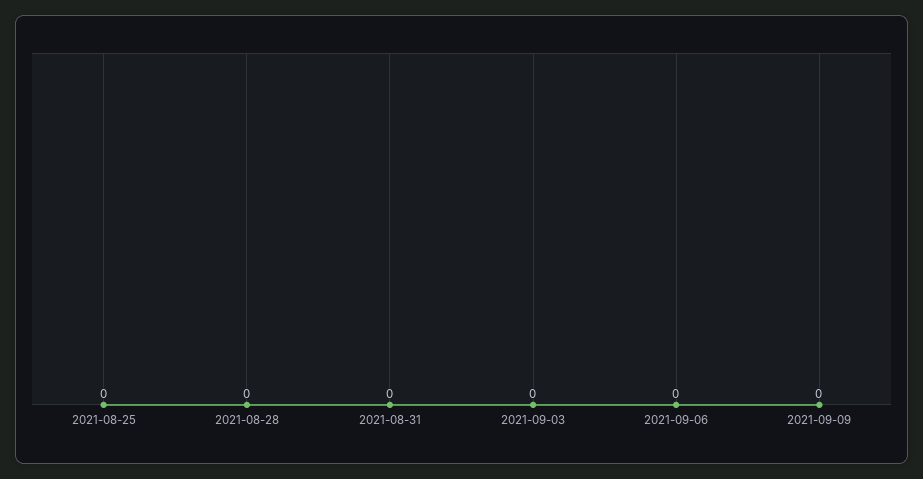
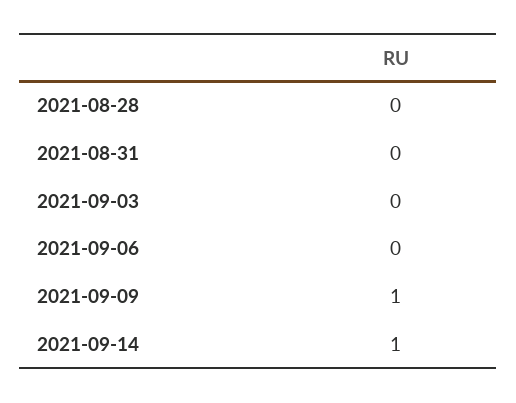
2021-08-25: 0 -> none
2021-09-09: 0 -> 1
2021-09-14: none -> 1

